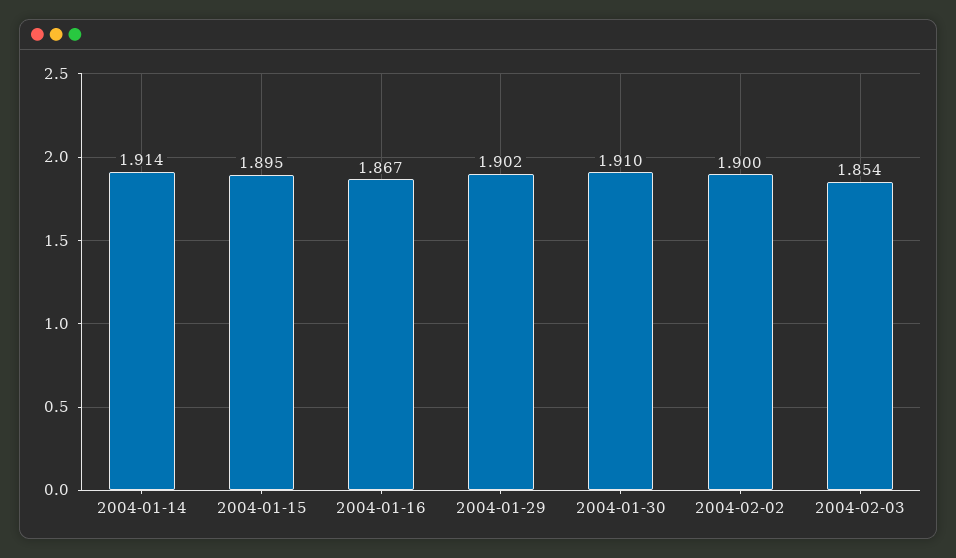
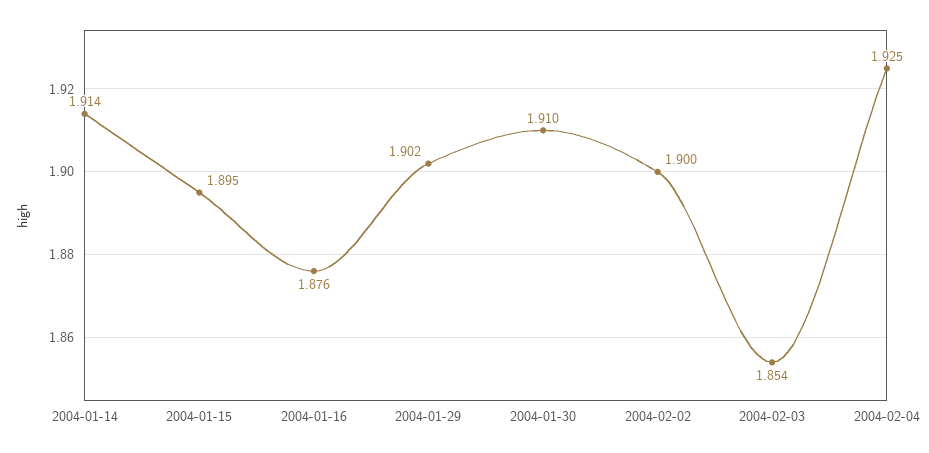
2004-01-16: 1.867 -> 1.876
2004-02-04: none -> 1.925

